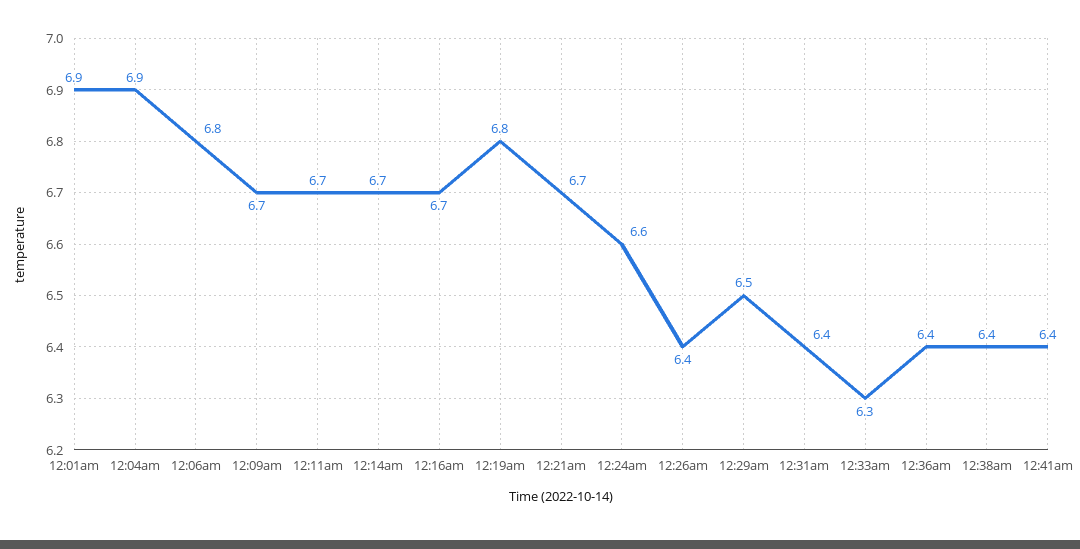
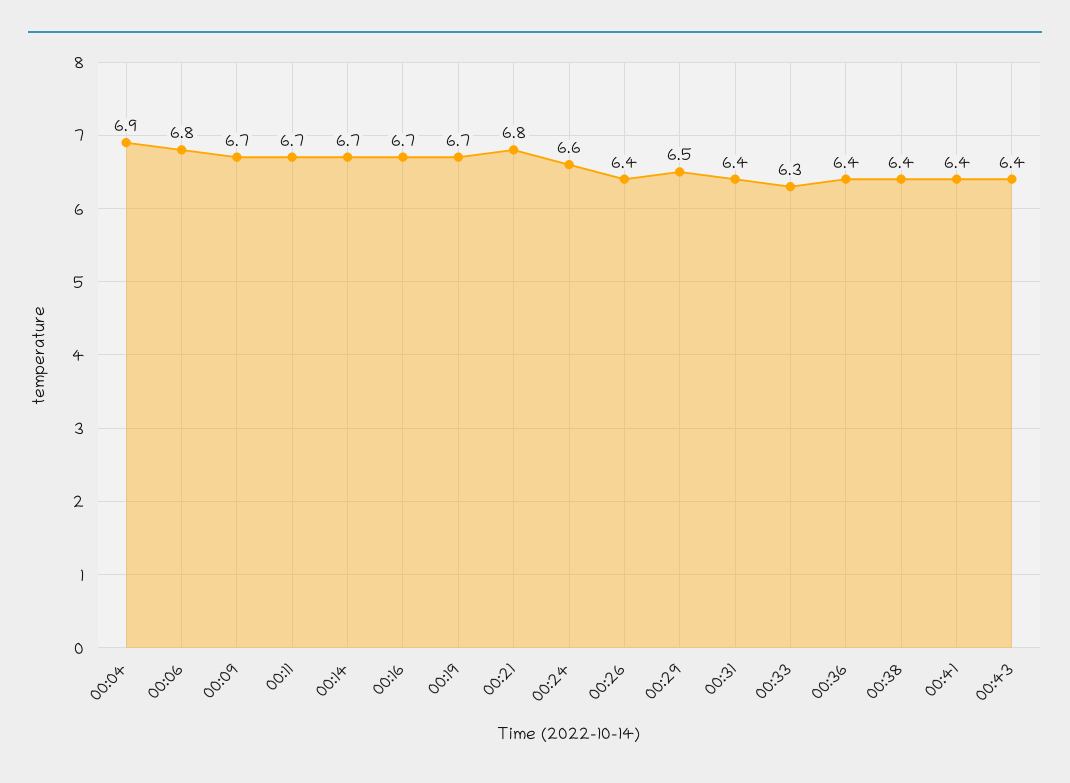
12:01am: 6.9 -> none
12:19am: 6.8 -> 6.7
12:21am: 6.7 -> 6.8
00:43: none -> 6.4

